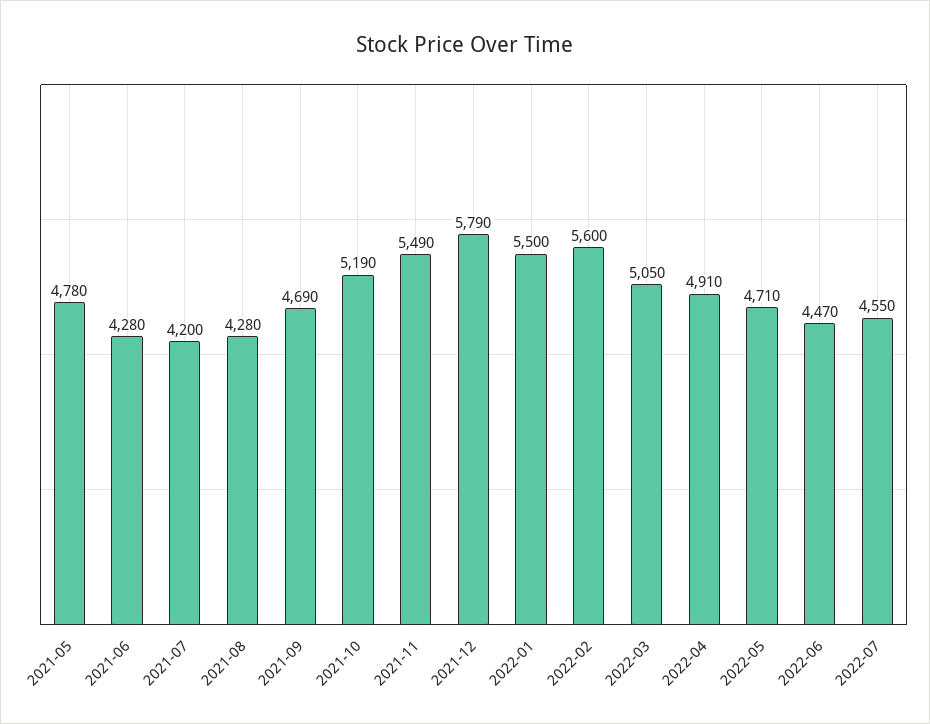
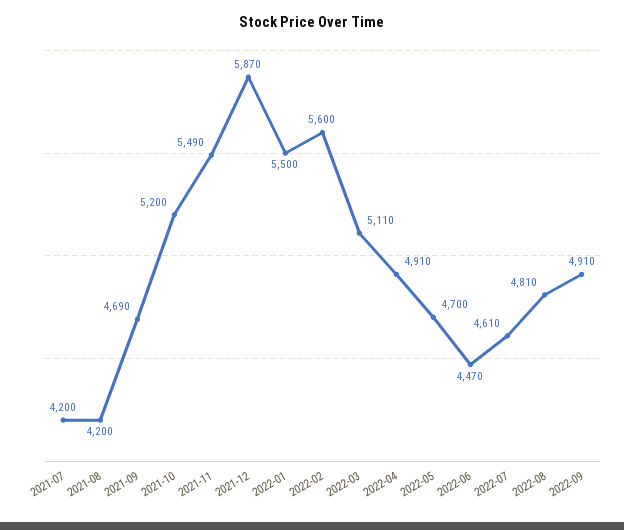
2021-05: 4780 -> none
2021-06: 4280 -> none
2021-08: 4280 -> 4200
2021-10: 5190 -> 5200
2021-12: 5790 -> 5870
2022-03: 5050 -> 5110
2022-05: 4710 -> 4700
2022-07: 4550 -> 4610
2022-08: none -> 4810
2022-09: none -> 4910

